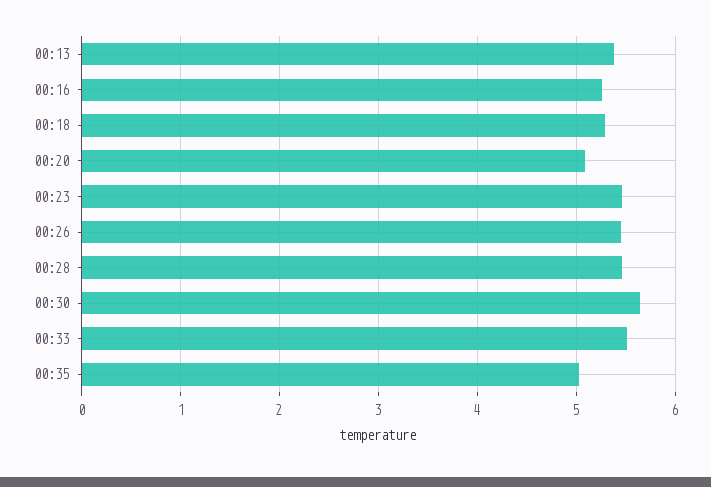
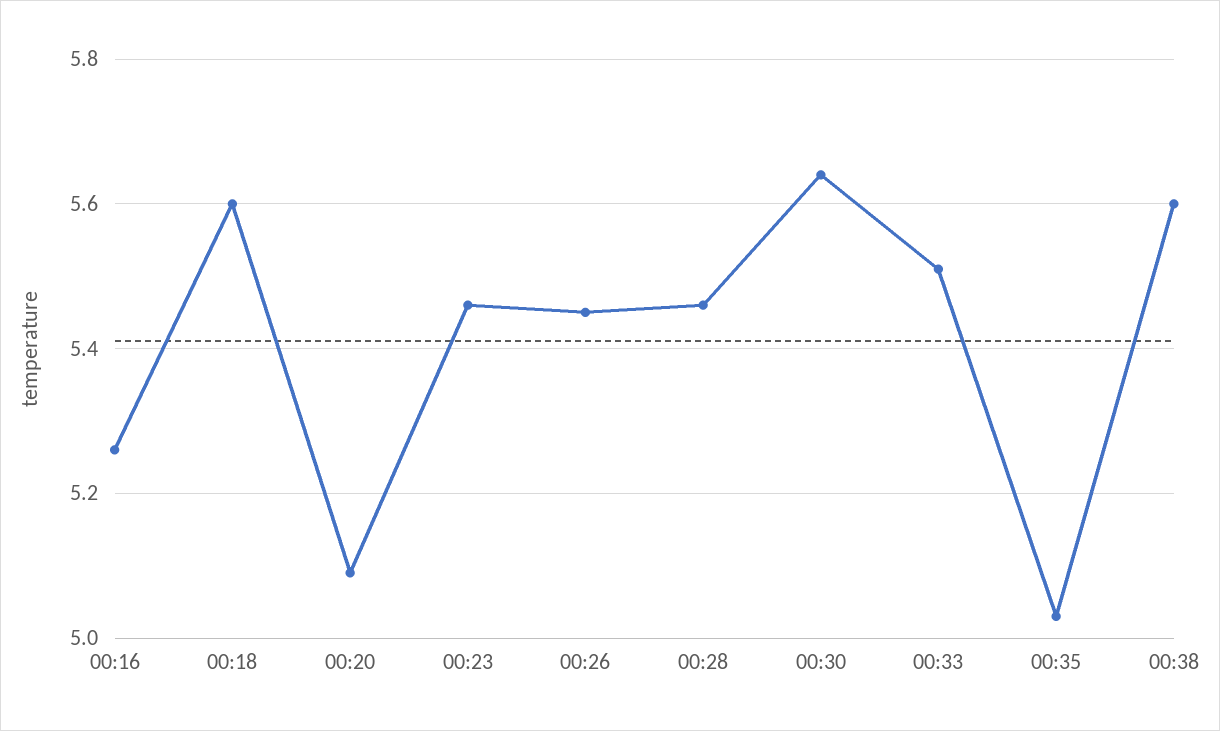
00:13: 5.4 -> none
00:18: 5.3 -> 5.6
00:38: none -> 5.6

